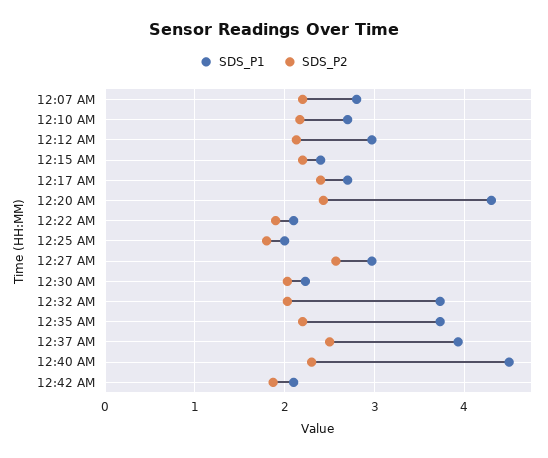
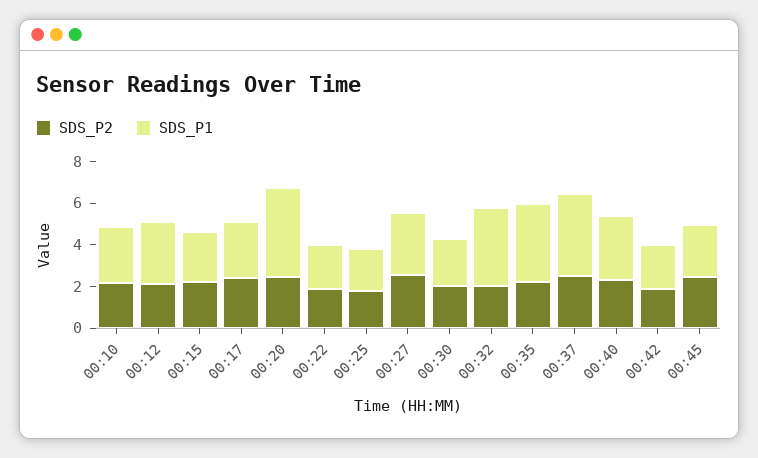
SDS_P1, 12:07 AM: 2.8 -> none
SDS_P2, 12:07 AM: 2.2 -> none
SDS_P1, 12:40 AM: 4.5 -> 3
SDS_P2, 00:45: none -> 2.5
SDS_P1, 00:45: none -> 2.5

